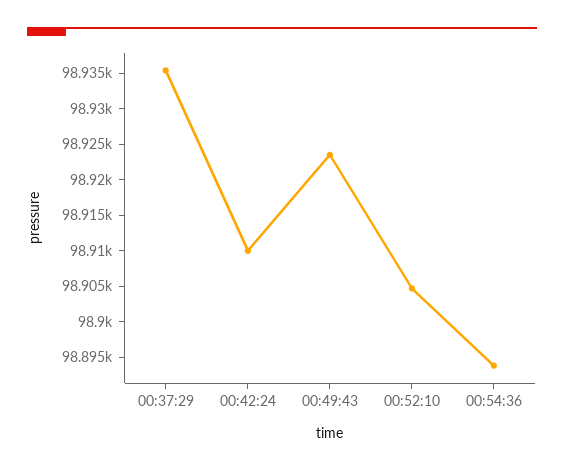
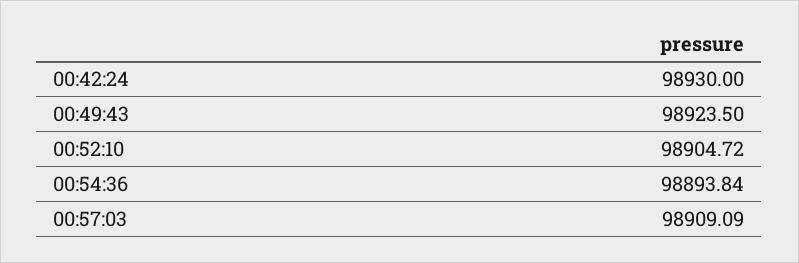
00:37:29: 98935 -> none
00:42:24: 98910 -> 98930
00:57:03: none -> 98909.09

